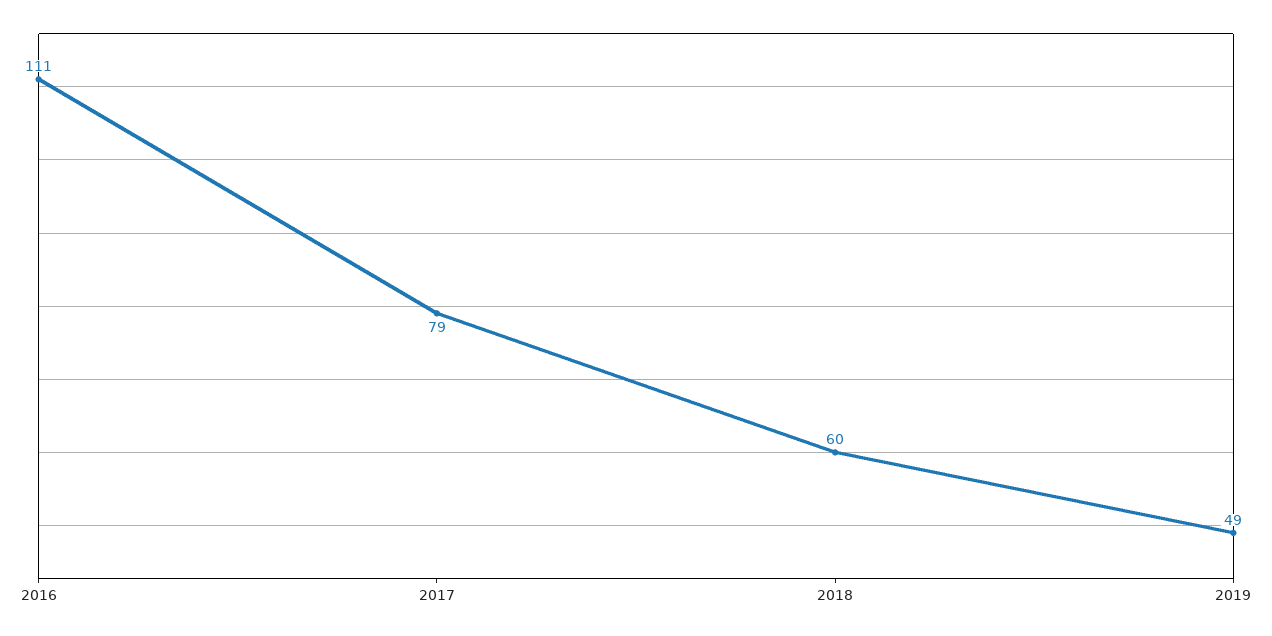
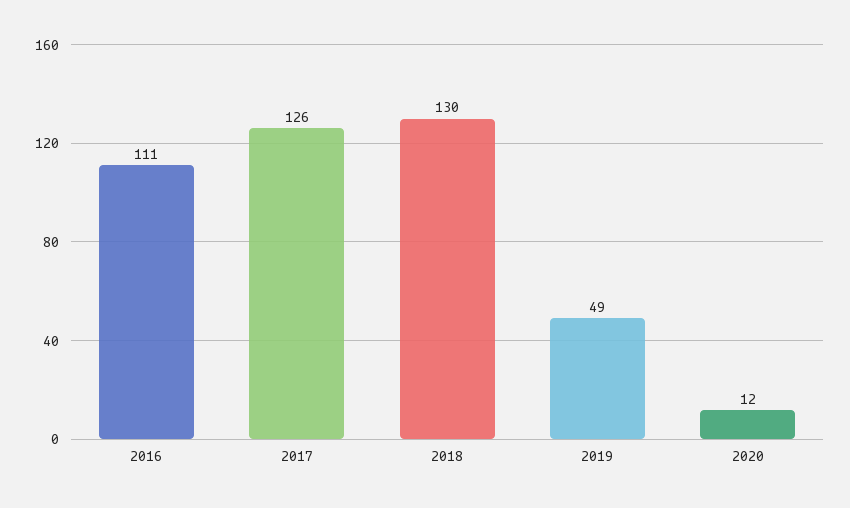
2017: 79 -> 126
2018: 60 -> 130
2020: none -> 12

